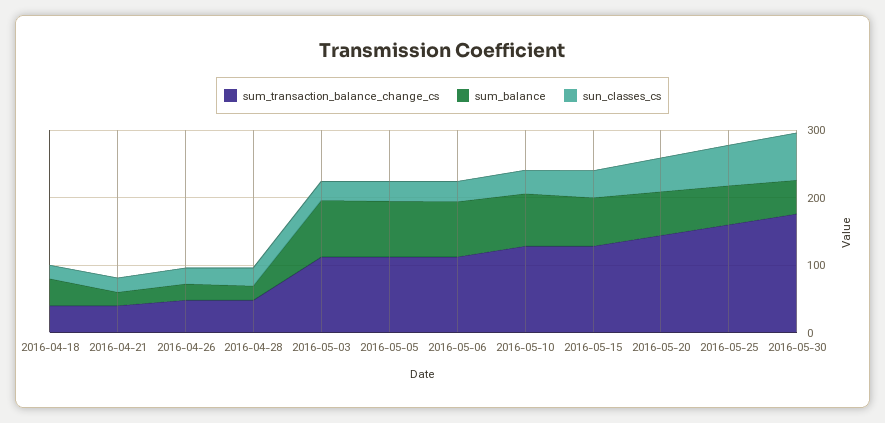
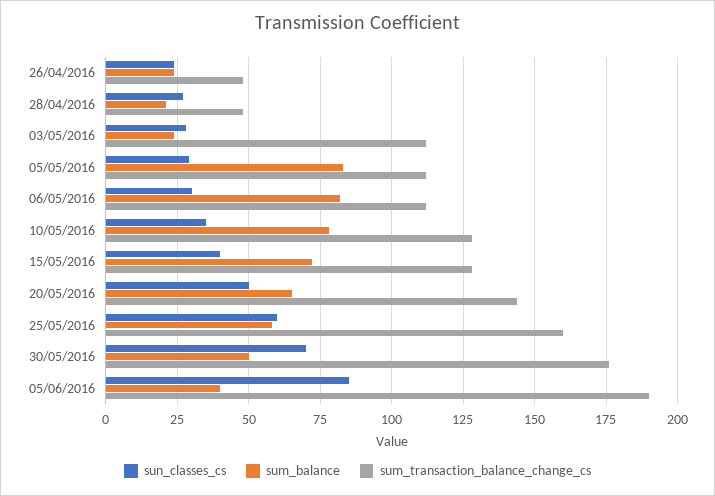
sum_transaction_balance_change_cs, 2016-04-18: 40 -> none
sum_balance, 2016-04-18: 40 -> none
sun_classes_cs, 2016-04-18: 20 -> none
sum_transaction_balance_change_cs, 2016-04-21: 40 -> none
sum_balance, 2016-04-21: 20 -> none
sun_classes_cs, 2016-04-21: 20 -> none
sum_balance, 2016-05-03: 80 -> 25
sun_classes_cs, 05/06/2016: none -> 85
sum_balance, 05/06/2016: none -> 40
sum_transaction_balance_change_cs, 05/06/2016: none -> 190

